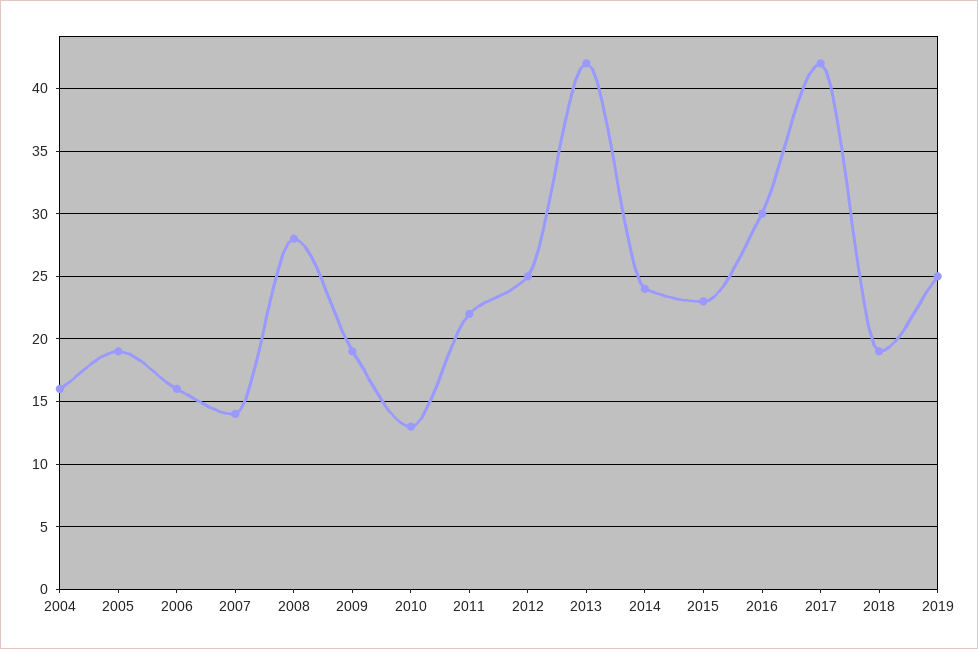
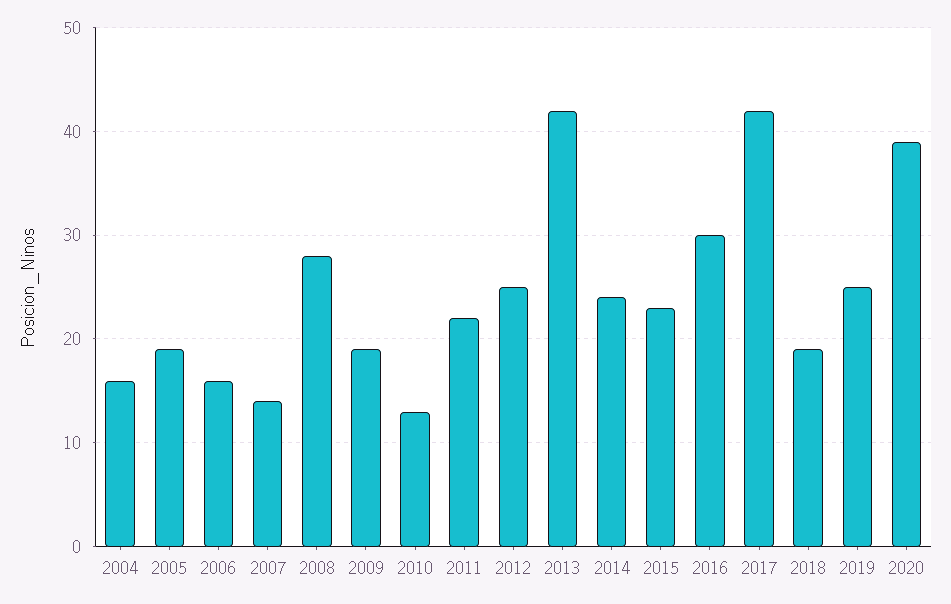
2020: none -> 39

